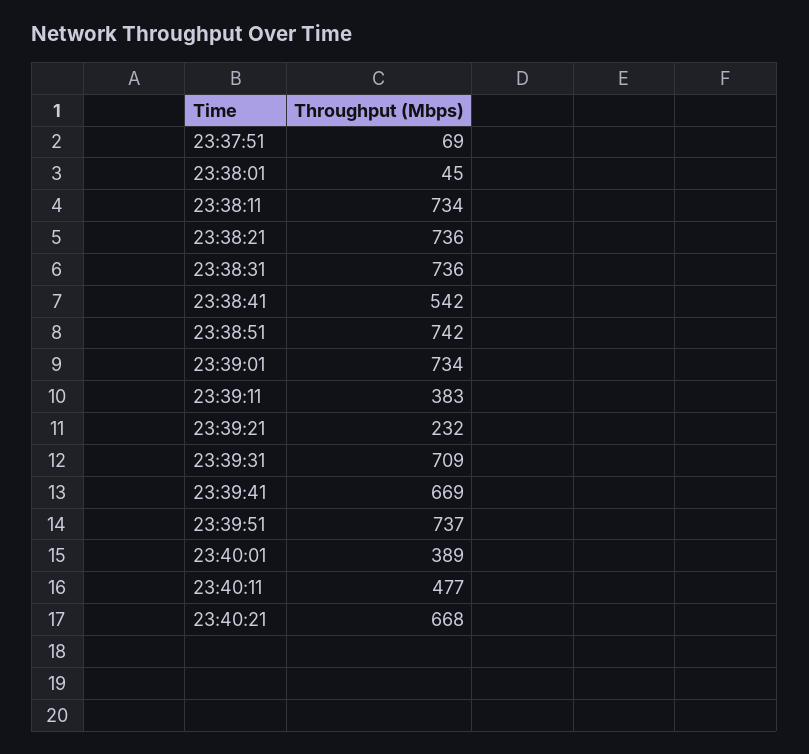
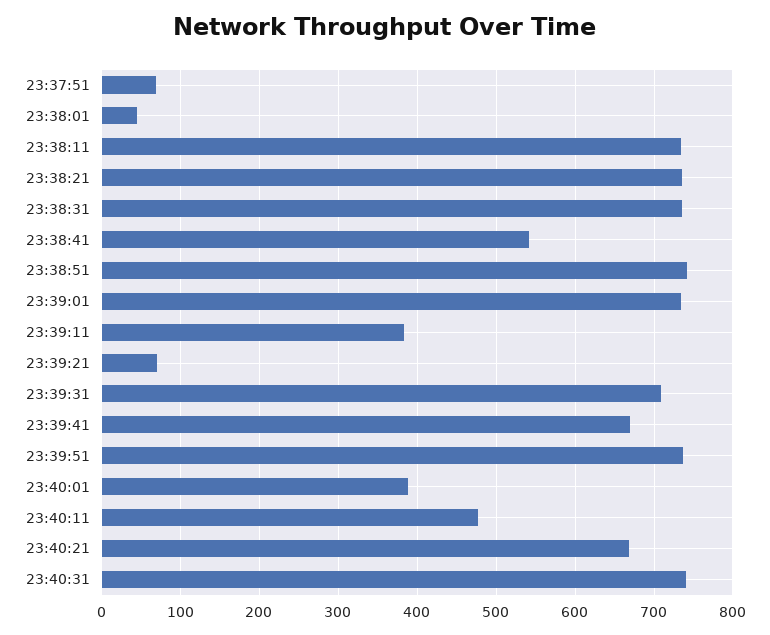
23:39:21: 232 -> 70
23:40:31: none -> 740

